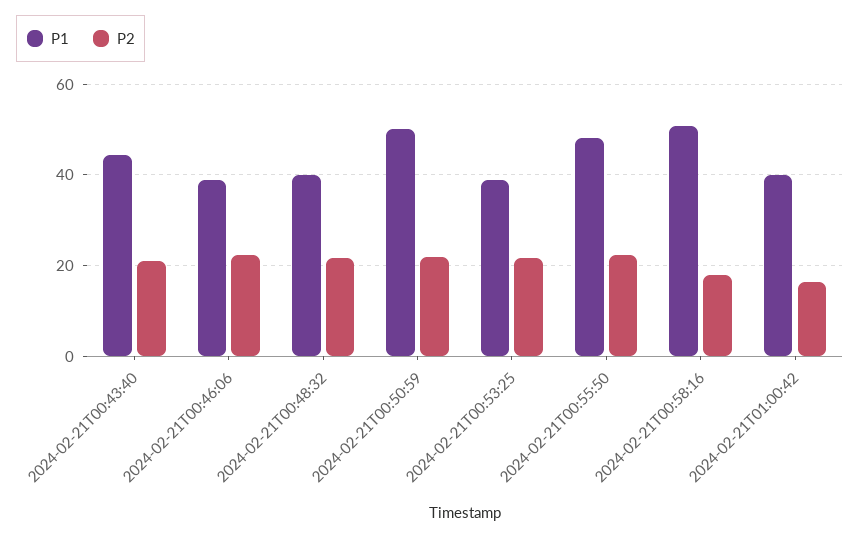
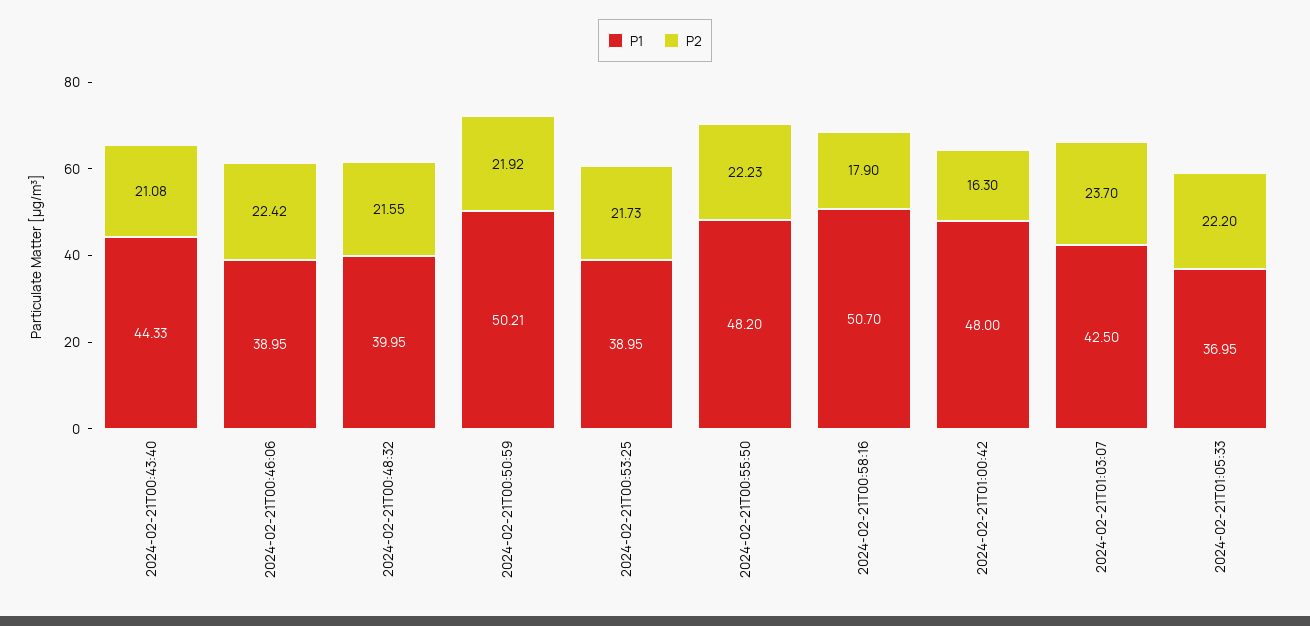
P1, 2024-02-21T01:00:42: 40 -> 48
P1, 2024-02-21T01:03:07: none -> 42.5
P2, 2024-02-21T01:03:07: none -> 23.7
P1, 2024-02-21T01:05:33: none -> 36.95
P2, 2024-02-21T01:05:33: none -> 22.2

